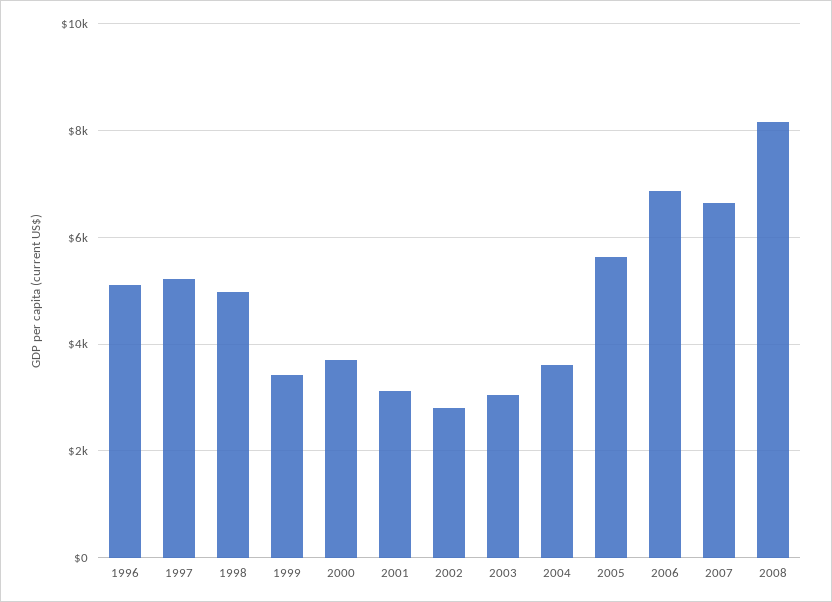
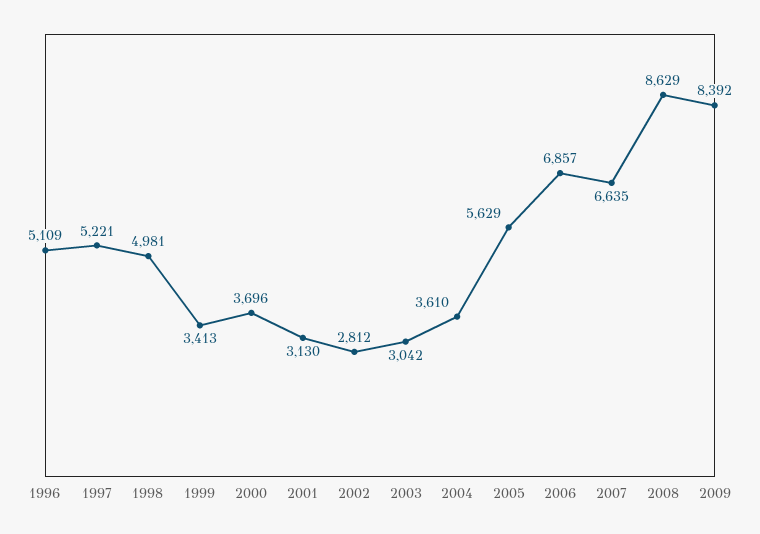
2008: 8200 -> 8629
2009: none -> 8392

